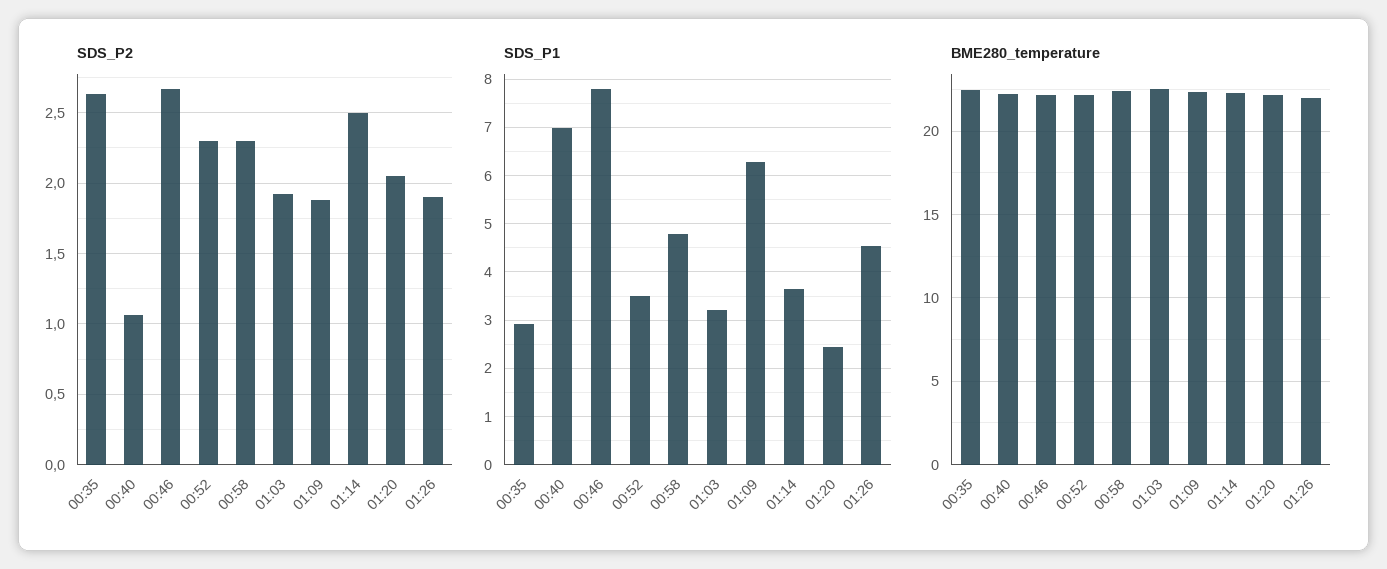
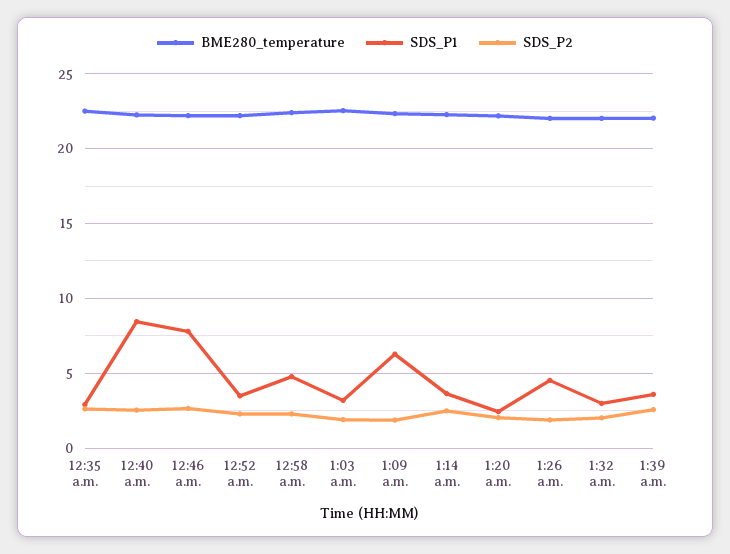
SDS_P2, 00:40: 1.05 -> 2.5
SDS_P1, 00:40: 7 -> 8.5
BME280_temperature, 1:32 a.m.: none -> 22
SDS_P1, 1:32 a.m.: none -> 3
SDS_P2, 1:32 a.m.: none -> 2
BME280_temperature, 1:39 a.m.: none -> 22
SDS_P1, 1:39 a.m.: none -> 3.5
SDS_P2, 1:39 a.m.: none -> 2.5

